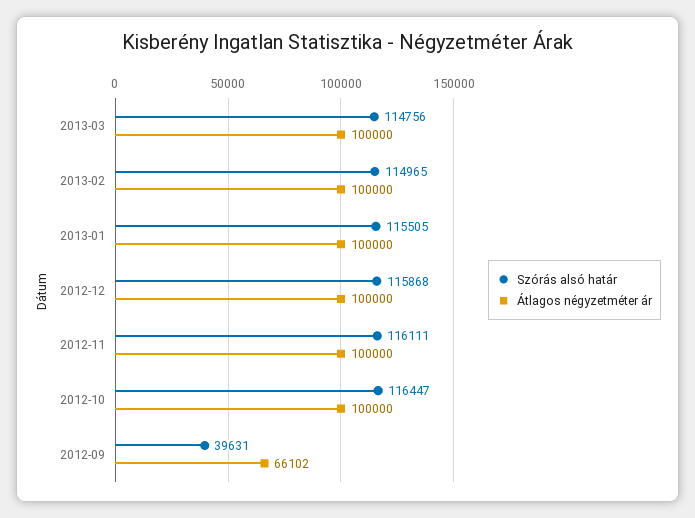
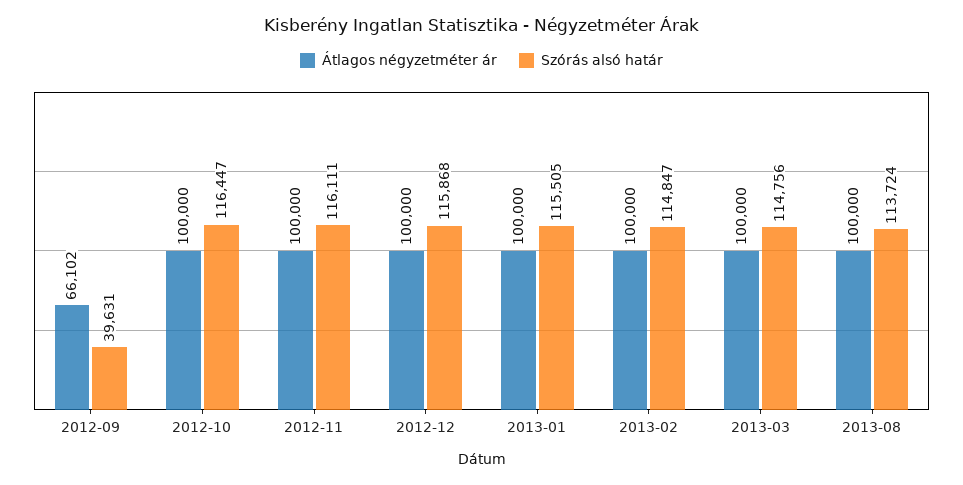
Szórás alsó határ, 2013-02: 114965 -> 114847
Átlagos négyzetméter ár, 2013-08: none -> 100000
Szórás alsó határ, 2013-08: none -> 113724

